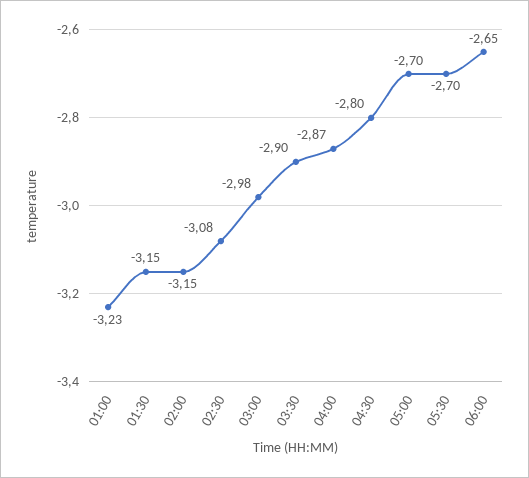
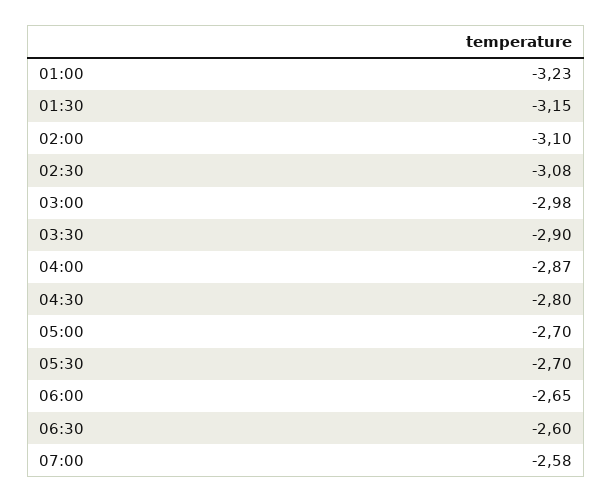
02:00: -3.15 -> -3.1
06:30: none -> -2.6
07:00: none -> -2.58

